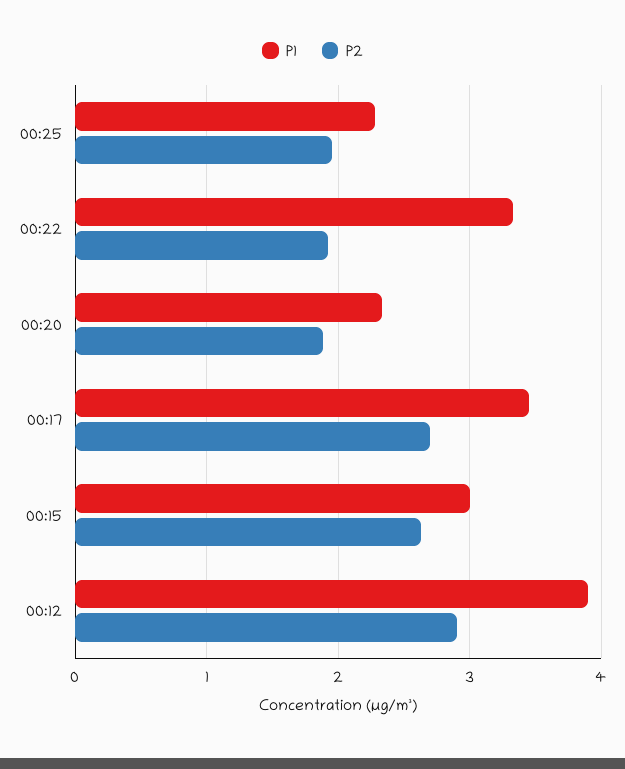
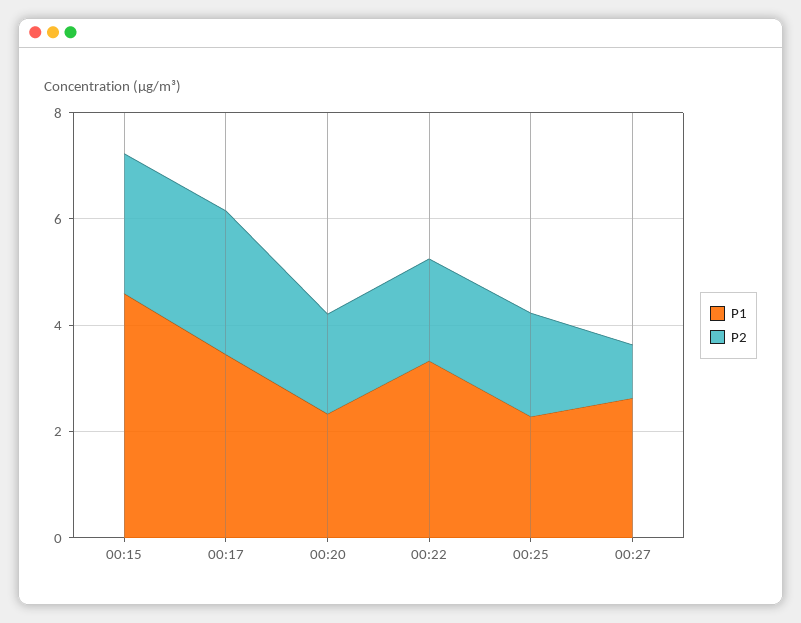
P1, 00:15: 3 -> 4.5
P1, 00:12: 3.9 -> none
P2, 00:12: 2.9 -> none
P1, 00:27: none -> 2.5
P2, 00:27: none -> 1

